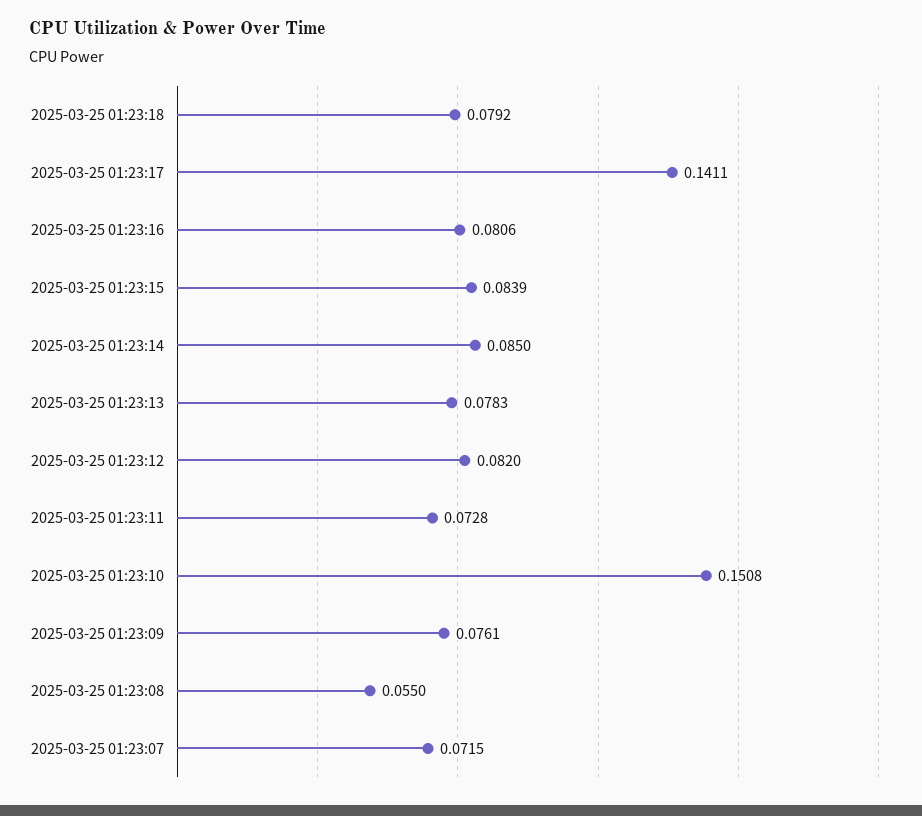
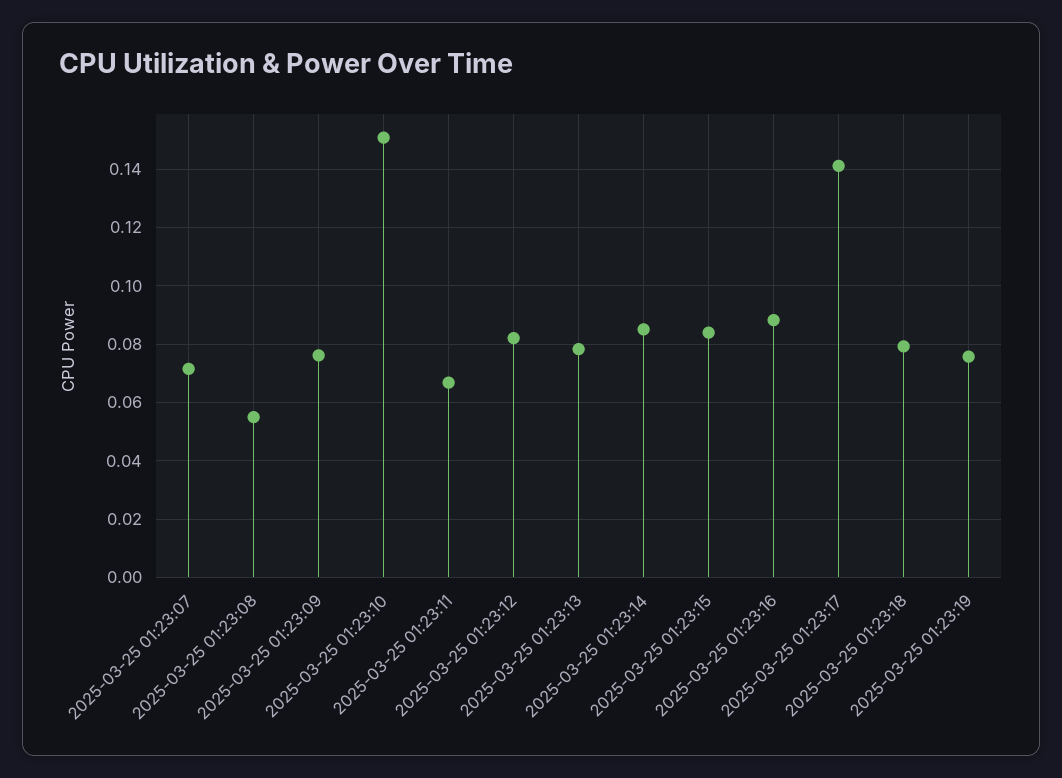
2025-03-25 01:23:16: 0.0806 -> 0.0875
2025-03-25 01:23:11: 0.0728 -> 0.0675
2025-03-25 01:23:19: none -> 0.075

